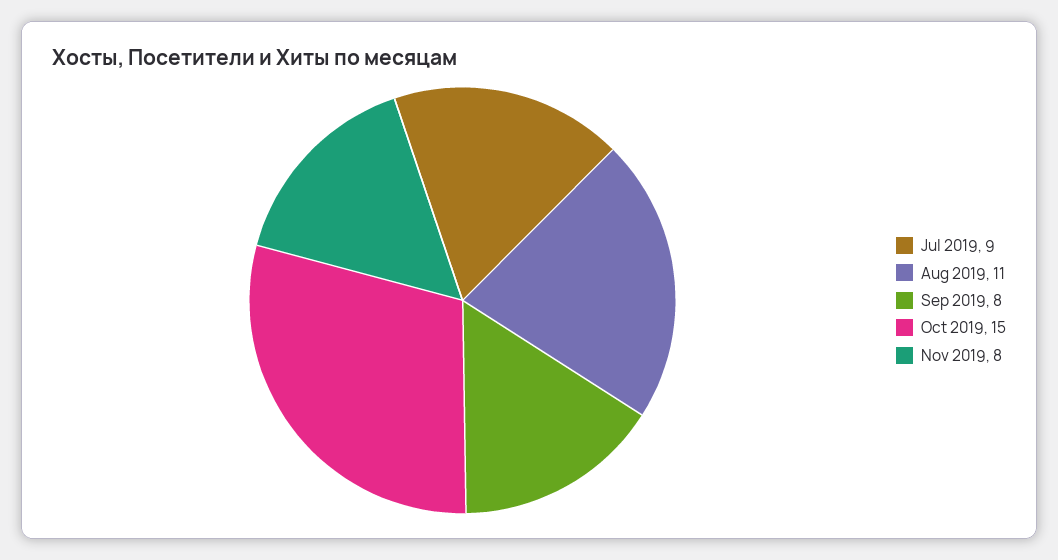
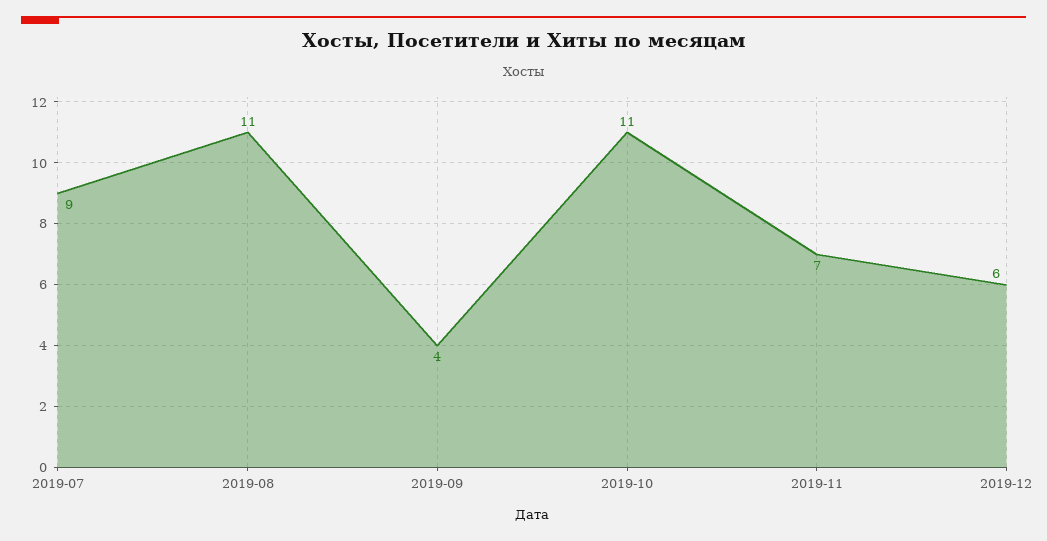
Sep 2019: 8 -> 4
Oct 2019: 15 -> 11
Nov 2019: 8 -> 7
2019-12: none -> 6

